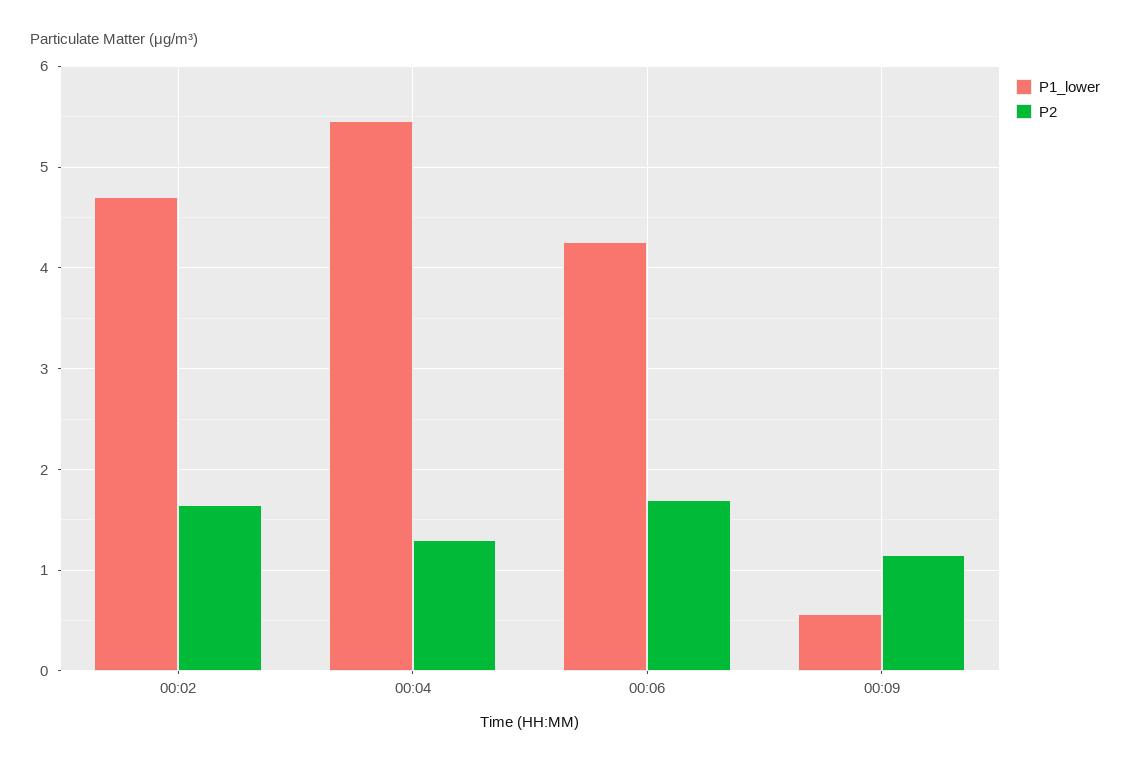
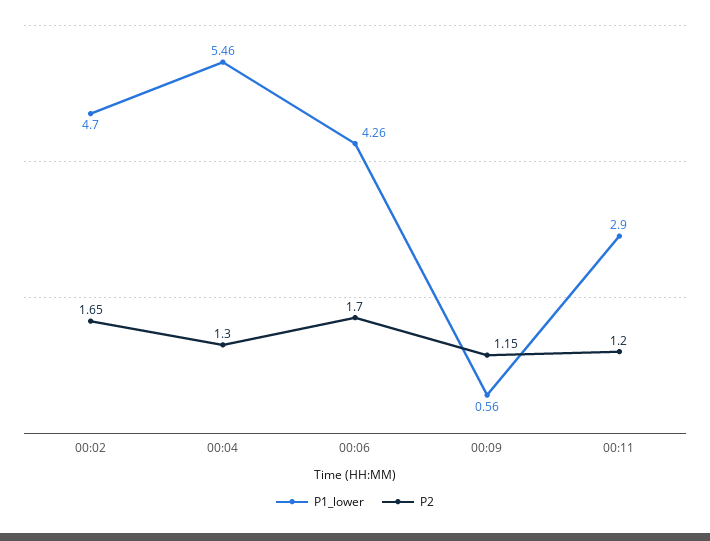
P1_lower, 00:11: none -> 2.9
P2, 00:11: none -> 1.2

